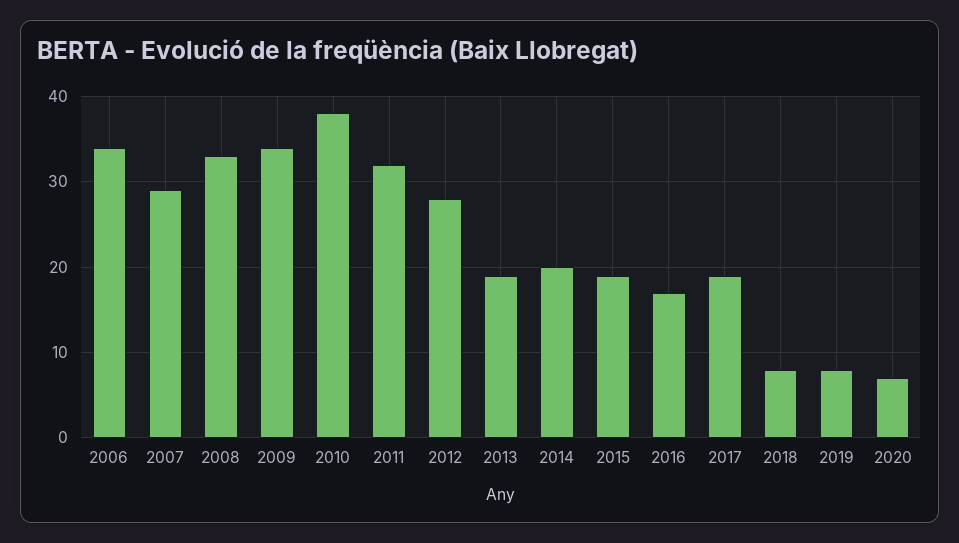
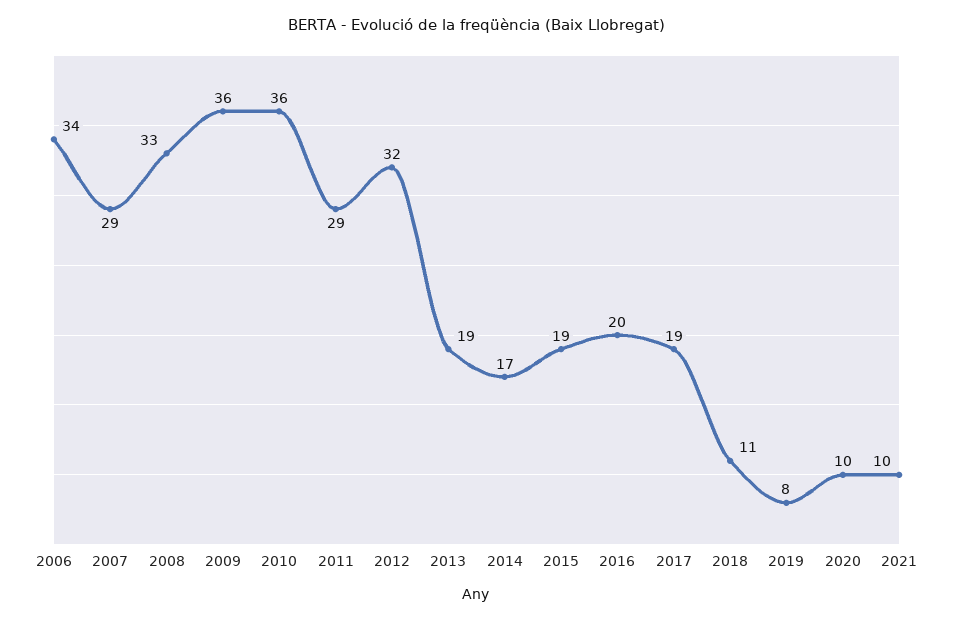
2009: 34 -> 36
2010: 38 -> 36
2011: 32 -> 29
2012: 28 -> 32
2014: 20 -> 17
2016: 17 -> 20
2018: 8 -> 11
2020: 7 -> 10
2021: none -> 10

